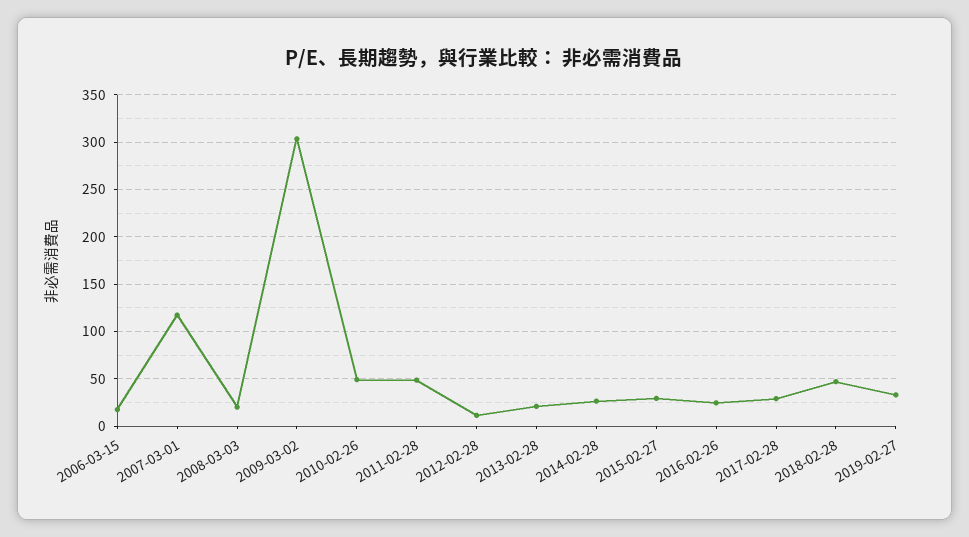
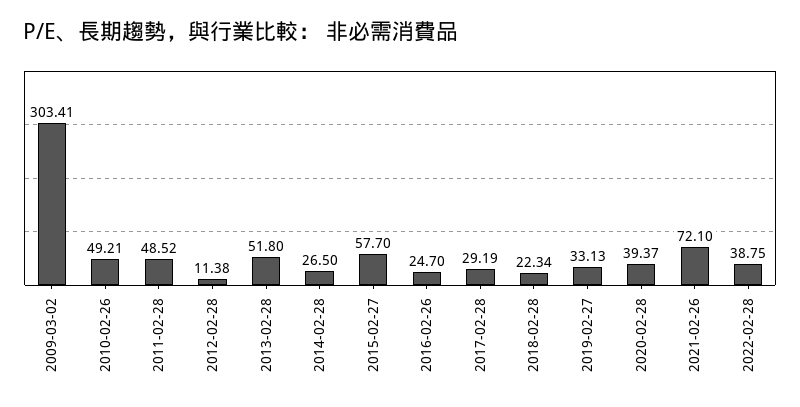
2006-03-15: 20 -> none
2007-03-01: 120 -> none
2008-03-03: 20 -> none
2013-02-28: 20 -> 51.8
2015-02-27: 30 -> 57.7
2018-02-28: 50 -> 22.34
2020-02-28: none -> 39.37
2021-02-26: none -> 72.1
2022-02-28: none -> 38.75

